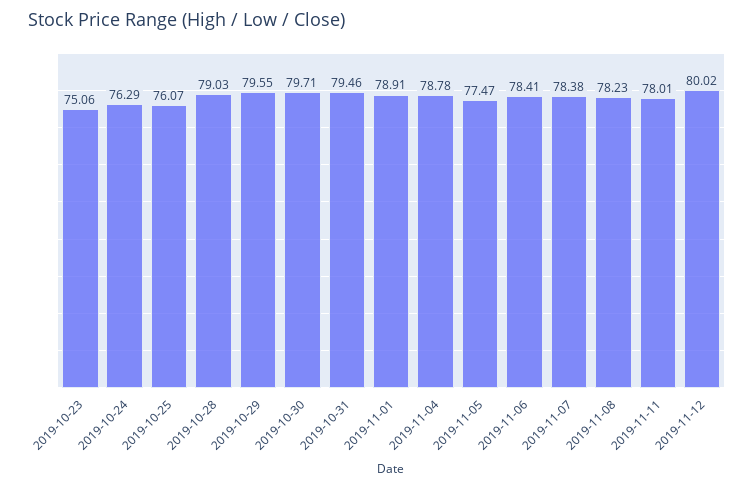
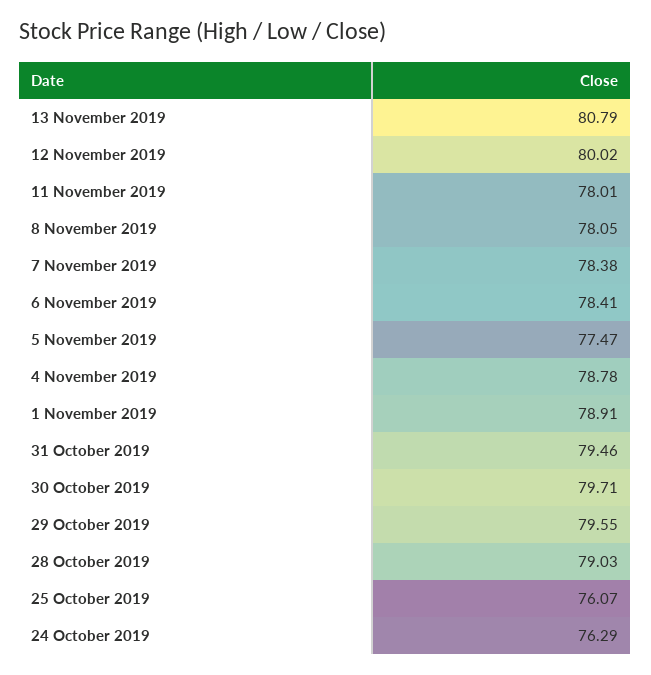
2019-10-23: 75.06 -> none
2019-11-08: 78.23 -> 78.05
13 November 2019: none -> 80.79

